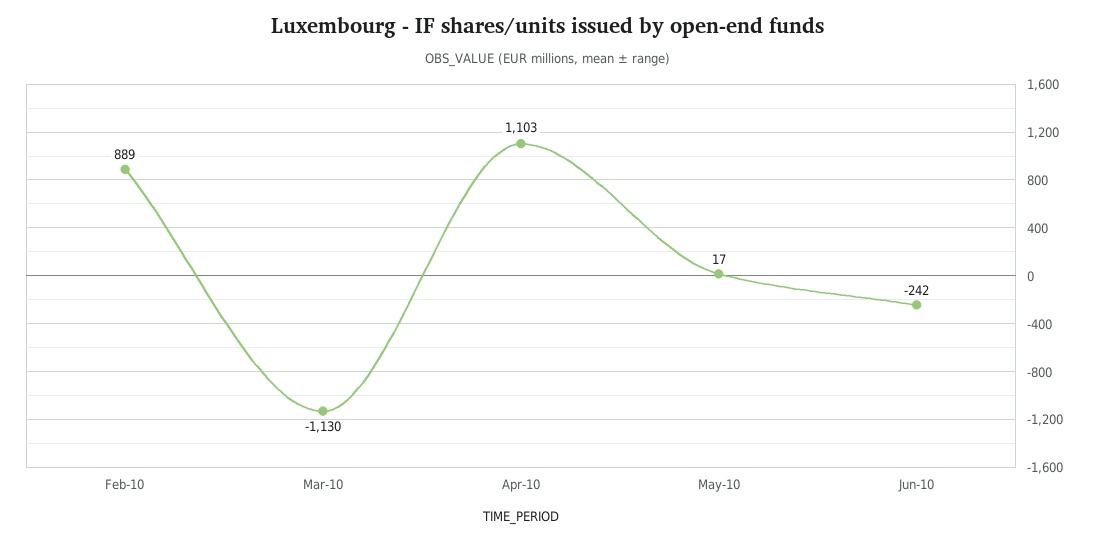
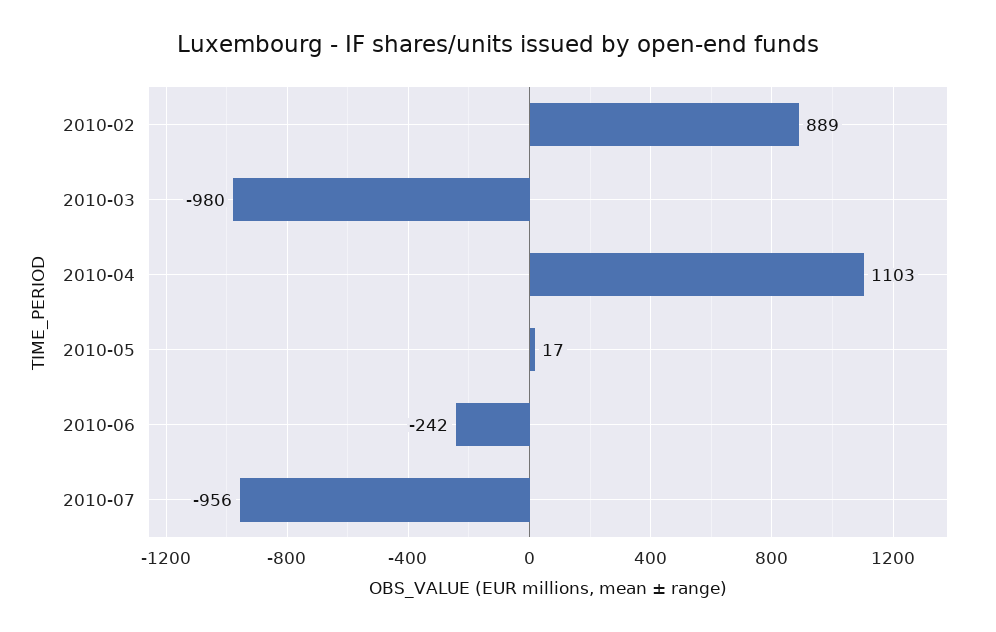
Mar-10: -1130 -> -980
2010-07: none -> -956

